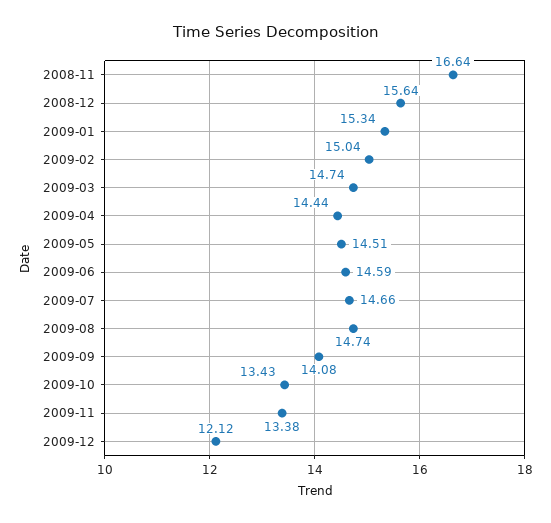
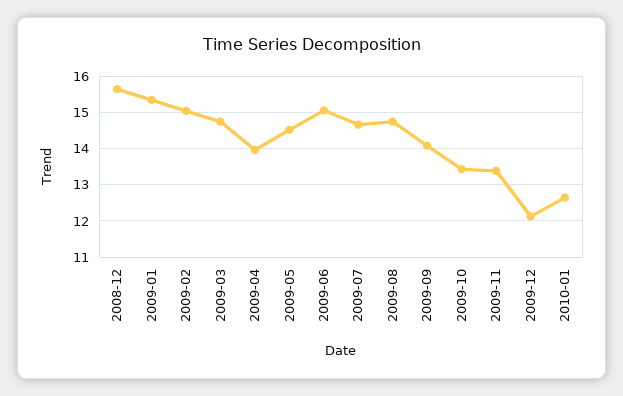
2008-11: 16.64 -> none
2009-04: 14.44 -> 14
2009-06: 14.59 -> 15
2010-01: none -> 12.6

